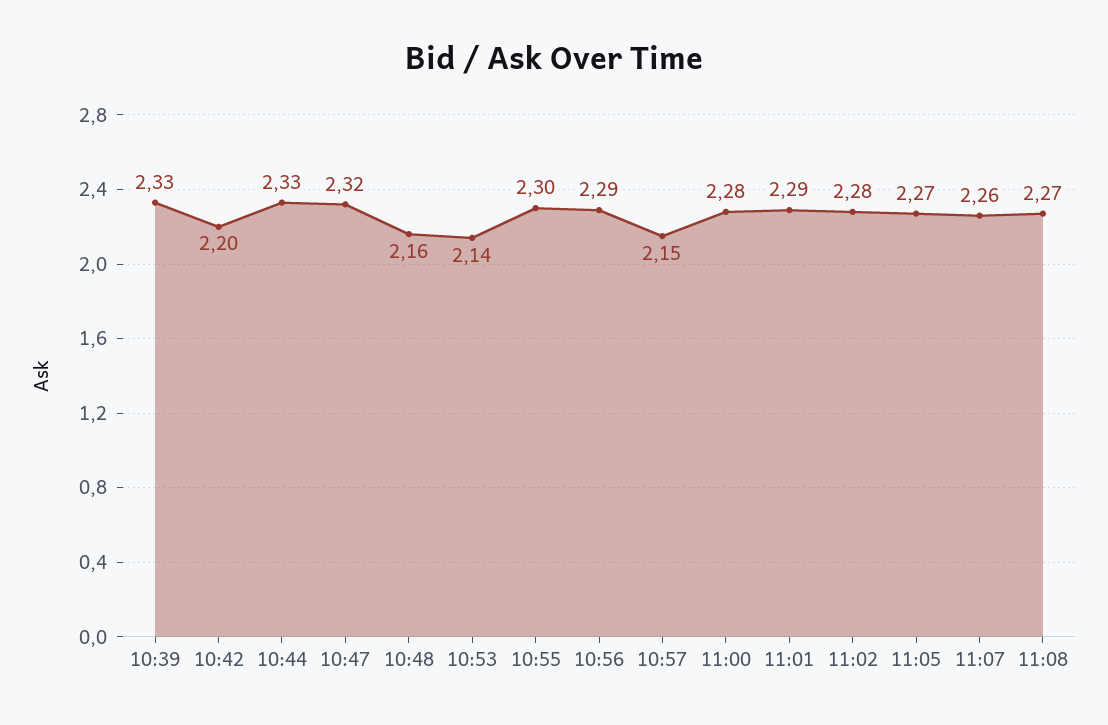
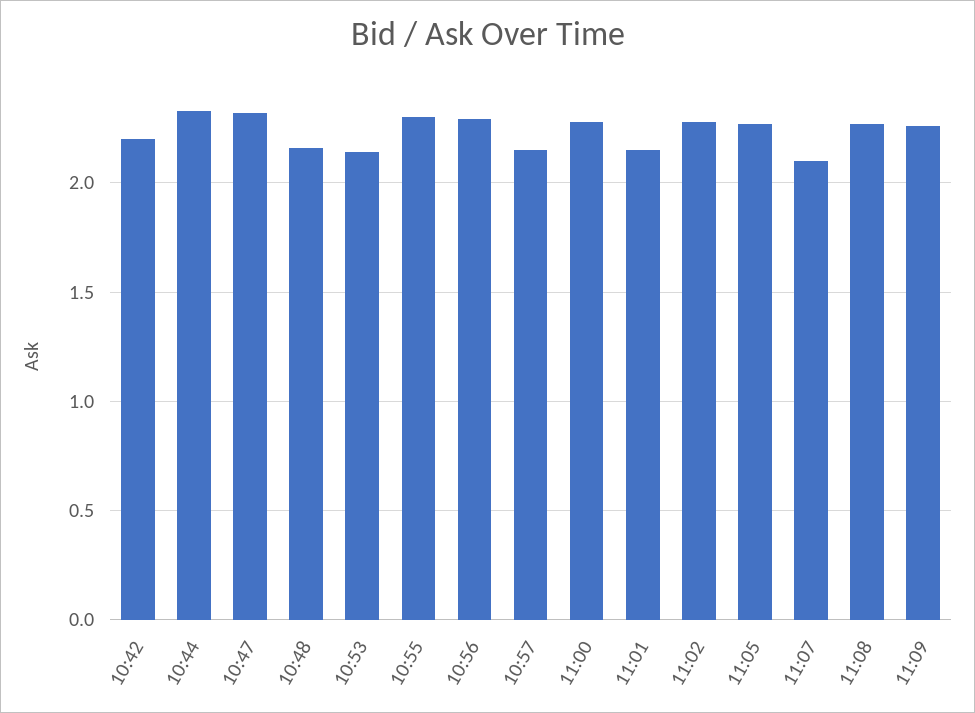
10:39: 2.33 -> none
11:01: 2.29 -> 2.15
11:07: 2.26 -> 2.1
11:09: none -> 2.25

